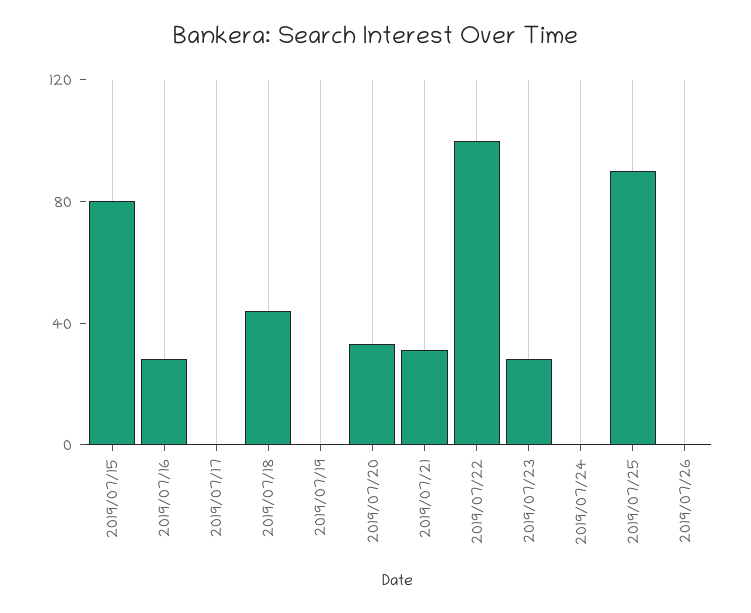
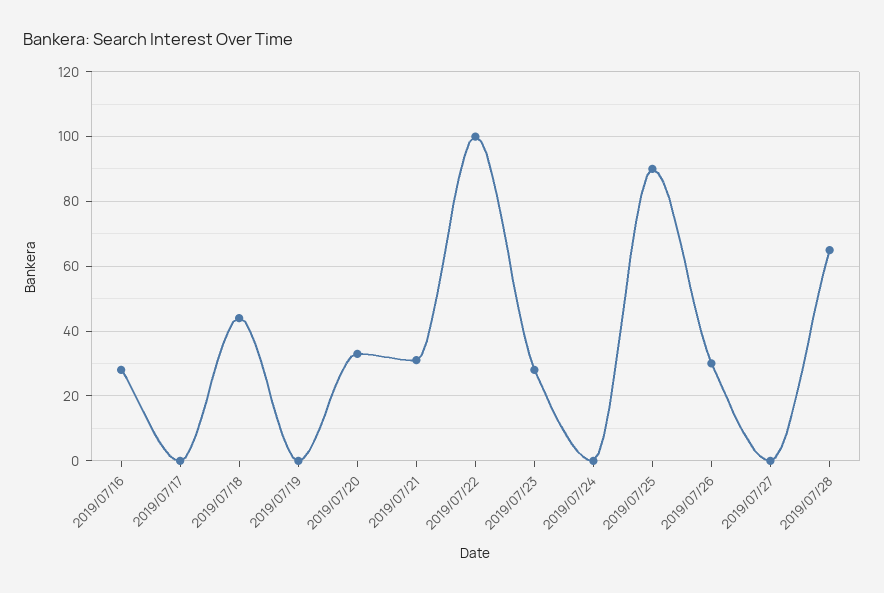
2019/07/15: 80 -> none
2019/07/26: 0 -> 30
2019/07/27: none -> 0
2019/07/28: none -> 65

